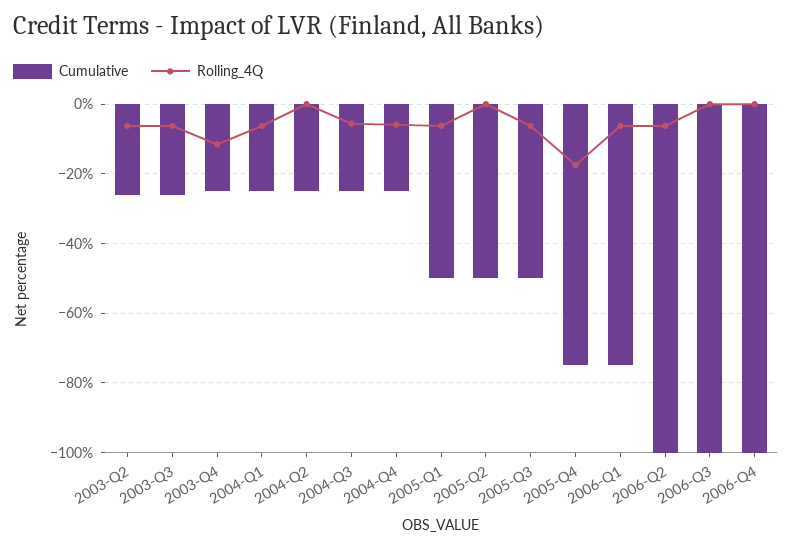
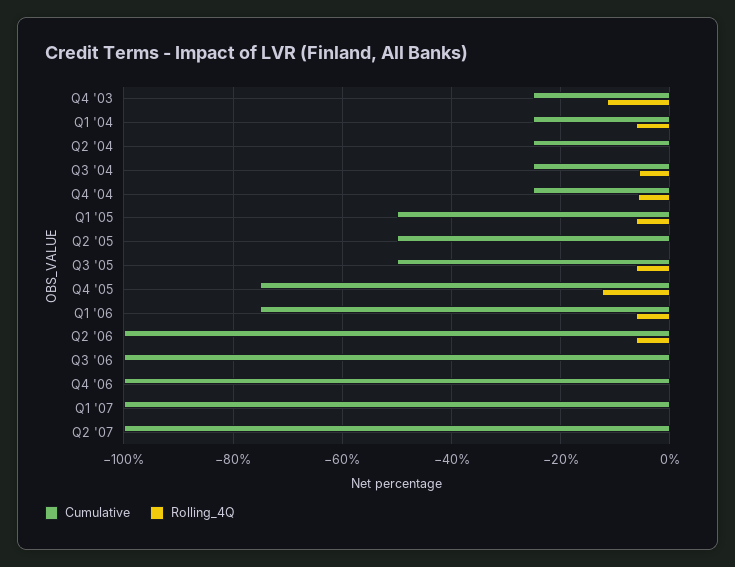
Cumulative, 2003-Q2: -26 -> none
Rolling_4Q, 2003-Q2: -6 -> none
Cumulative, 2003-Q3: -26 -> none
Rolling_4Q, 2003-Q3: -6 -> none
Rolling_4Q, 2005-Q4: -18 -> -12
Cumulative, Q1 '07: none -> -100
Rolling_4Q, Q1 '07: none -> 0
Cumulative, Q2 '07: none -> -100
Rolling_4Q, Q2 '07: none -> 0

